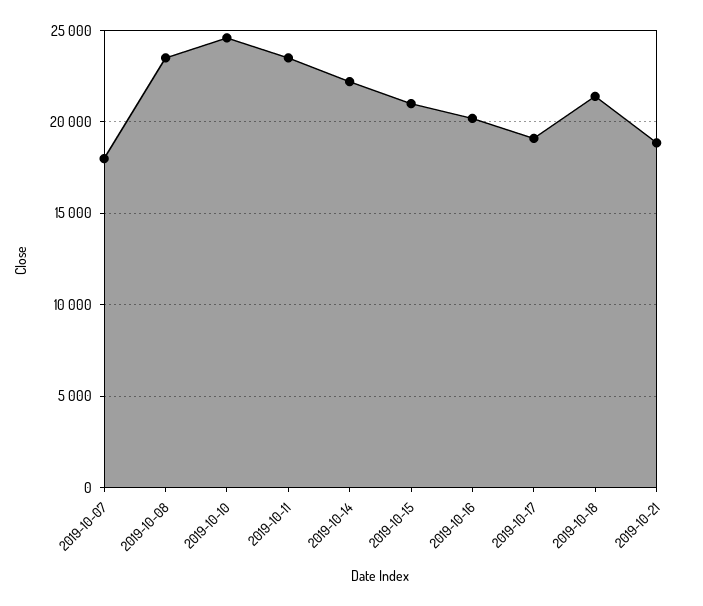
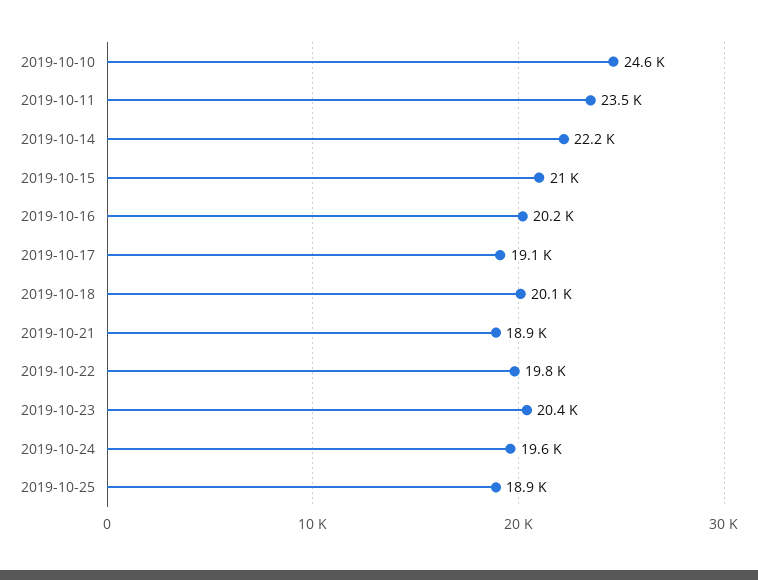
2019-10-07: 18000 -> none
2019-10-08: 23500 -> none
2019-10-18: 21500 -> 20100
2019-10-22: none -> 19800
2019-10-23: none -> 20400
2019-10-24: none -> 19600
2019-10-25: none -> 18900

